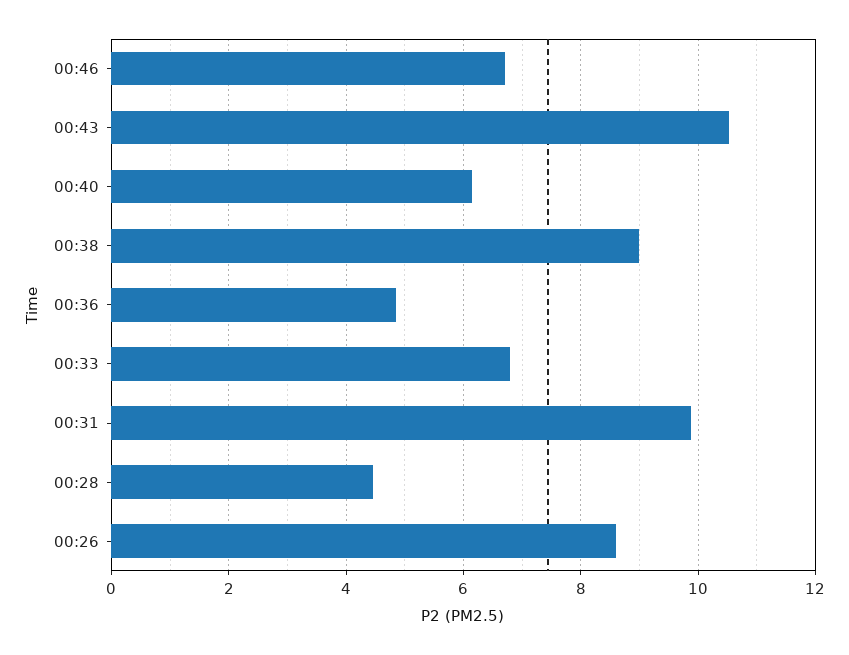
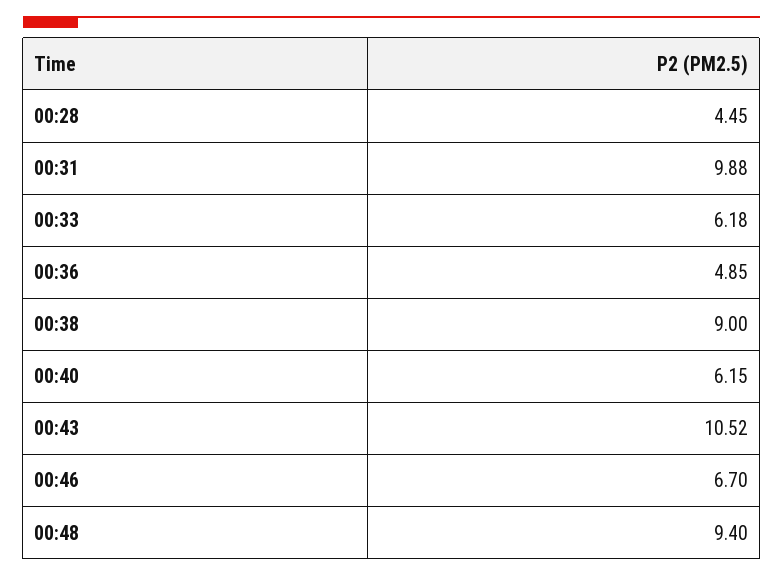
00:33: 6.8 -> 6.18
00:26: 8.6 -> none
00:48: none -> 9.4

